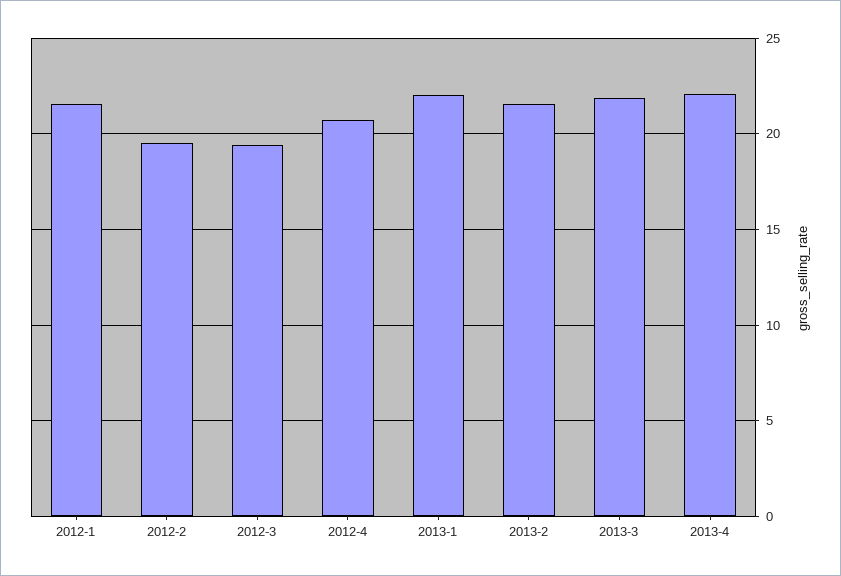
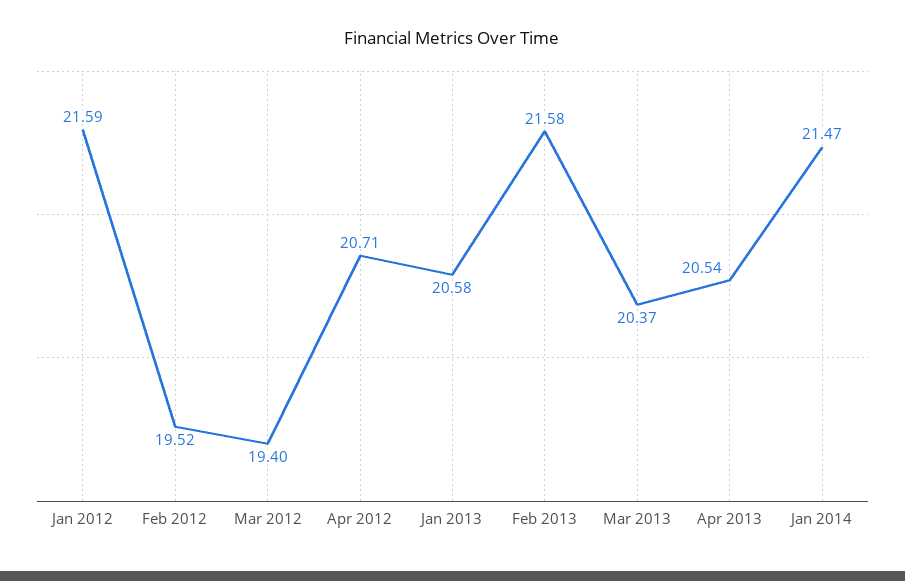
2013-1: 22 -> 20.58
2013-3: 22 -> 20.37
2013-4: 22 -> 20.54
Jan 2014: none -> 21.47

